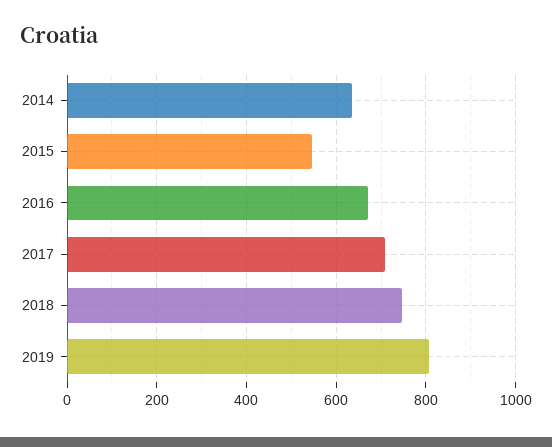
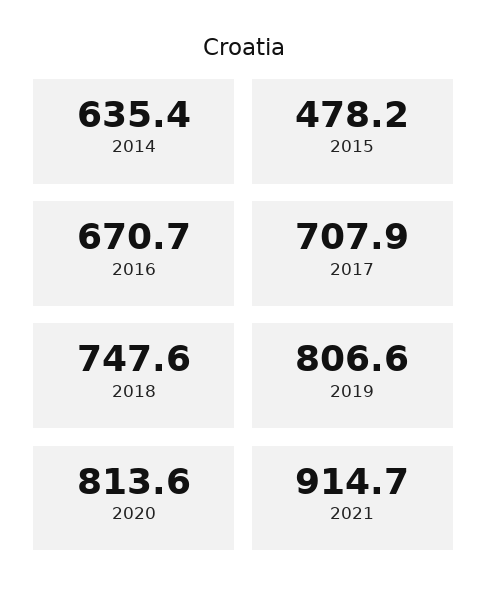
2015: 540 -> 478.2
2020: none -> 813.6
2021: none -> 914.7

